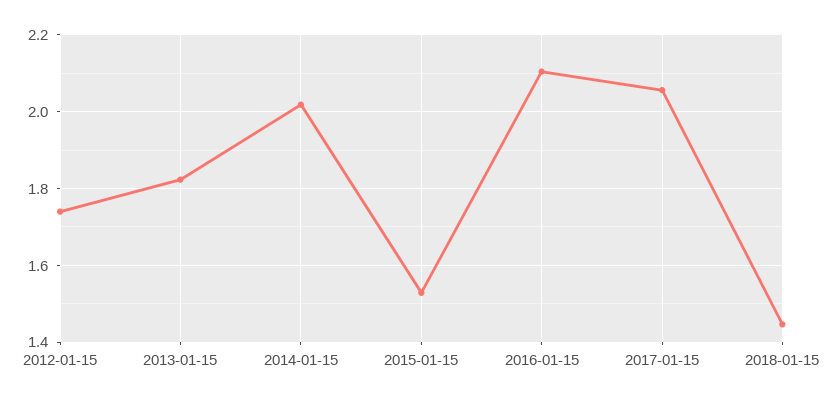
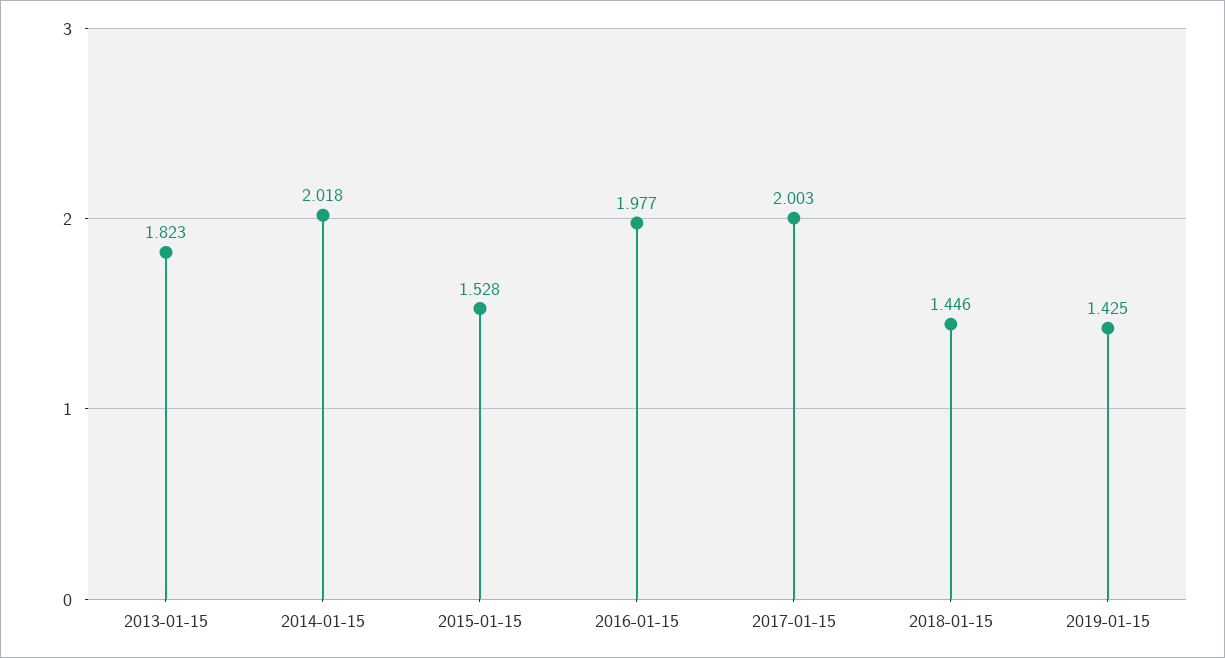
2012-01-15: 1.74 -> none
2016-01-15: 2.1 -> 1.977
2017-01-15: 2.06 -> 2.003
2019-01-15: none -> 1.425

